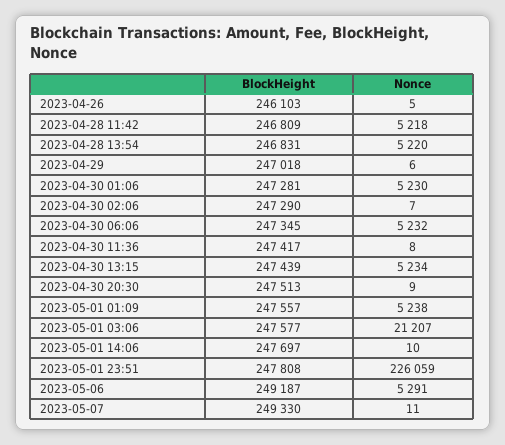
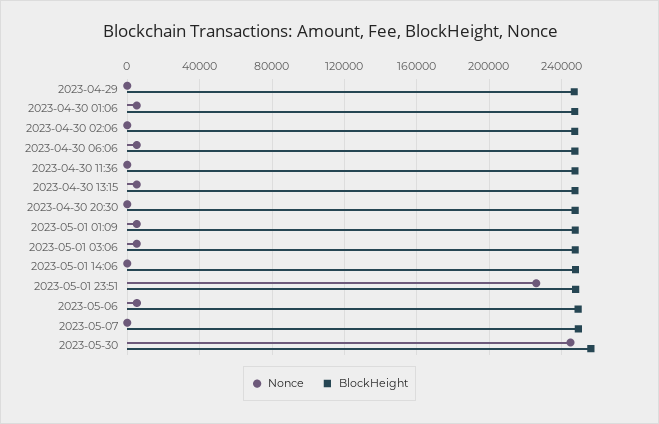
BlockHeight, 2023-04-26: 246103 -> none
Nonce, 2023-04-26: 5 -> none
BlockHeight, 2023-04-28 11:42: 246809 -> none
Nonce, 2023-04-28 11:42: 5218 -> none
BlockHeight, 2023-04-28 13:54: 246831 -> none
Nonce, 2023-04-28 13:54: 5220 -> none
Nonce, 2023-05-01 03:06: 21207 -> 5000
Nonce, 2023-05-30: none -> 245000
BlockHeight, 2023-05-30: none -> 255000

